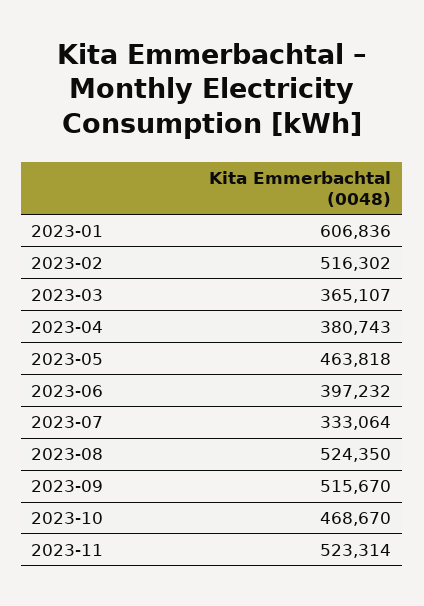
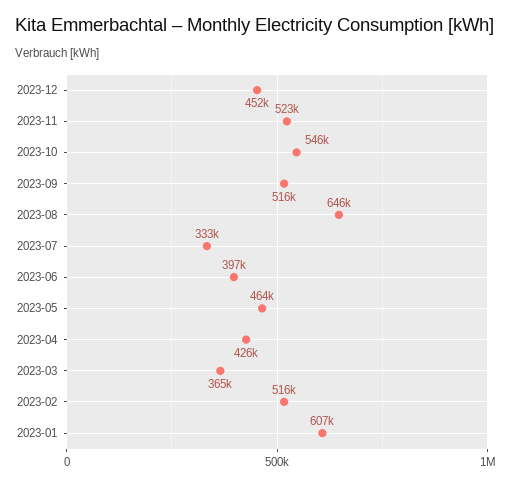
2023-04: 380743 -> 426000
2023-08: 524350 -> 646000
2023-10: 468670 -> 546000
2023-12: none -> 452000

